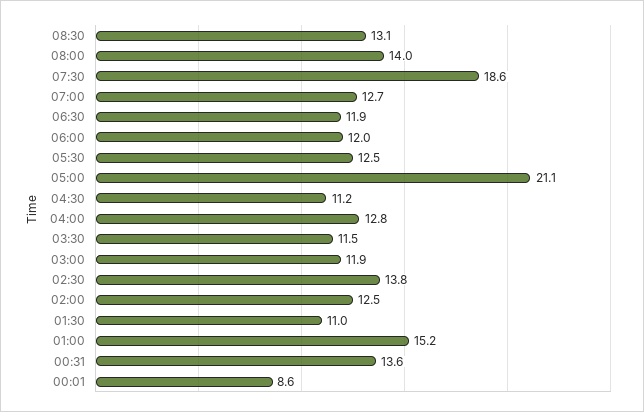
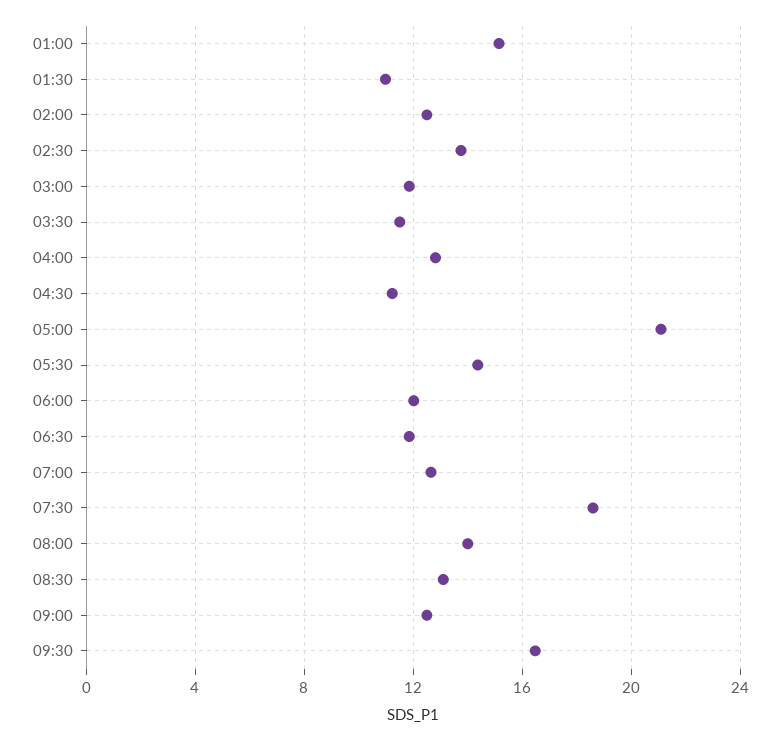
05:30: 12.5 -> 14.5
00:31: 13.6 -> none
00:01: 8.6 -> none
09:00: none -> 12.5
09:30: none -> 16.5

